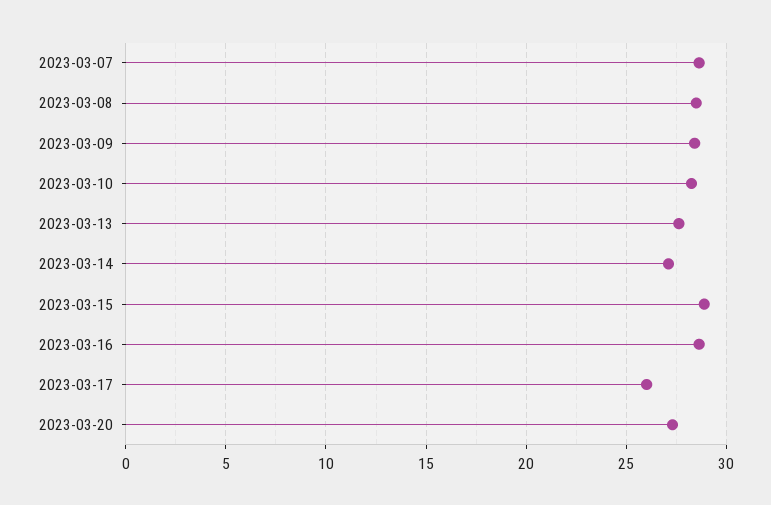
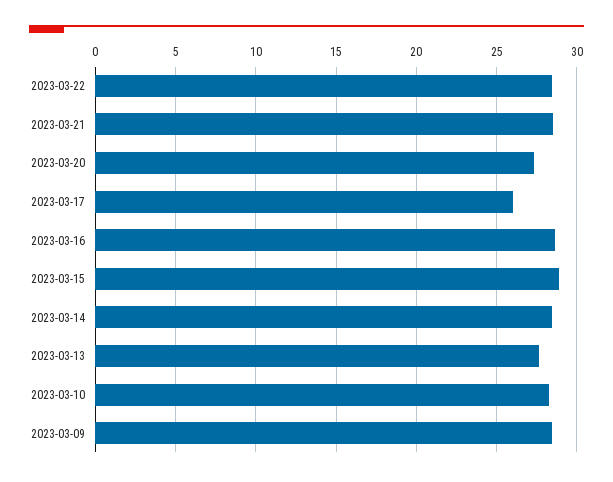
2023-03-07: 28.5 -> none
2023-03-08: 28.5 -> none
2023-03-14: 27 -> 28.5
2023-03-22: none -> 28.5
2023-03-21: none -> 28.5

